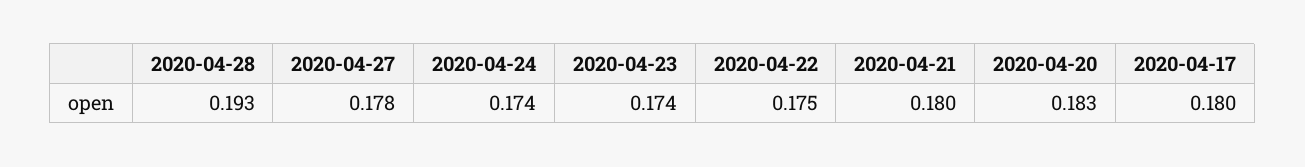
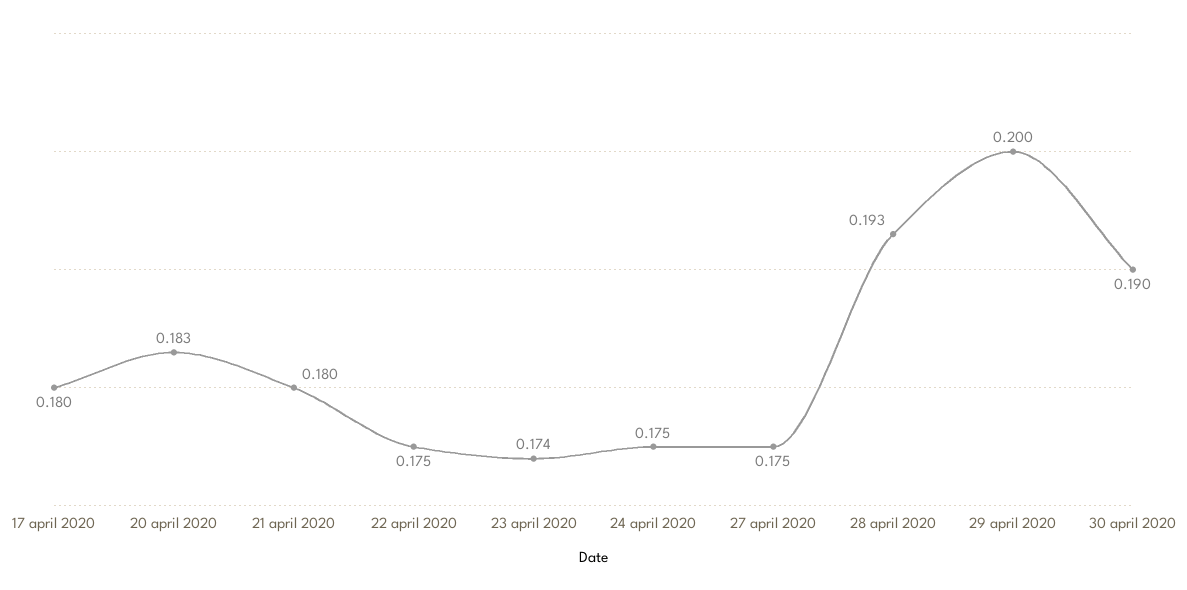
2020-04-27: 0.178 -> 0.175
2020-04-24: 0.174 -> 0.175
29 april 2020: none -> 0.2
30 april 2020: none -> 0.19

